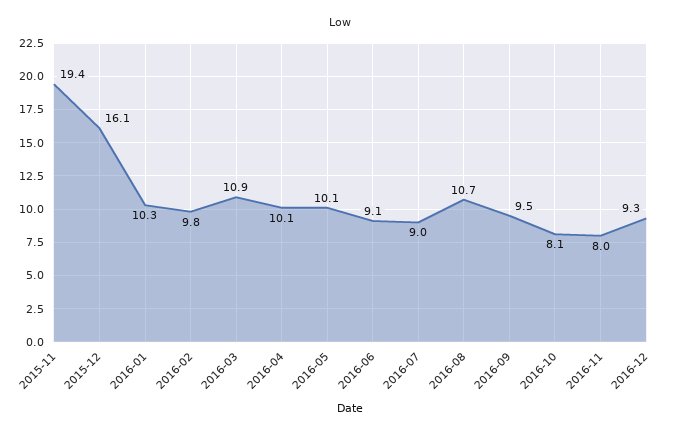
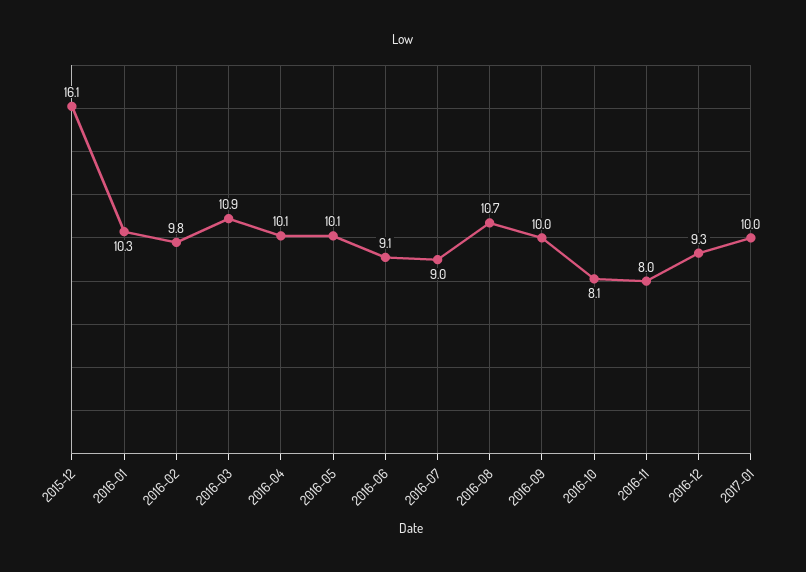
2015-11: 19.4 -> none
2016-09: 9.5 -> 10
2017-01: none -> 10

